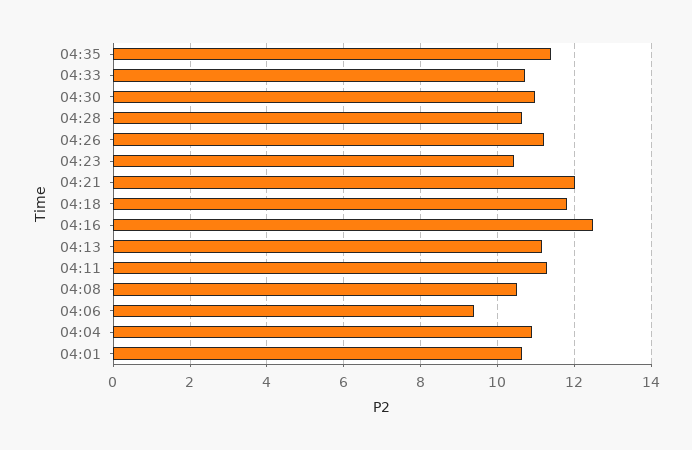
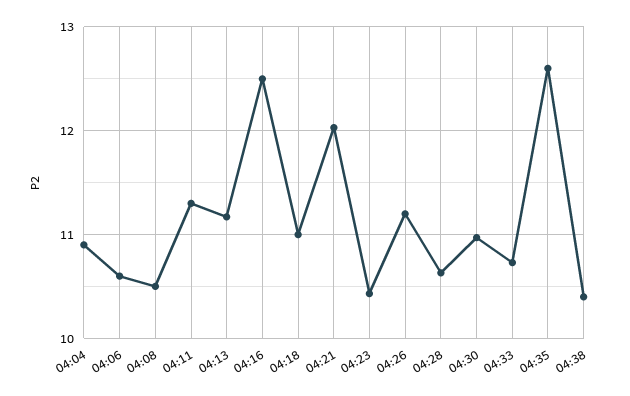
04:35: 11.4 -> 12.6
04:18: 11.8 -> 11
04:06: 9.4 -> 10.6
04:01: 10.6 -> none
04:38: none -> 10.4

